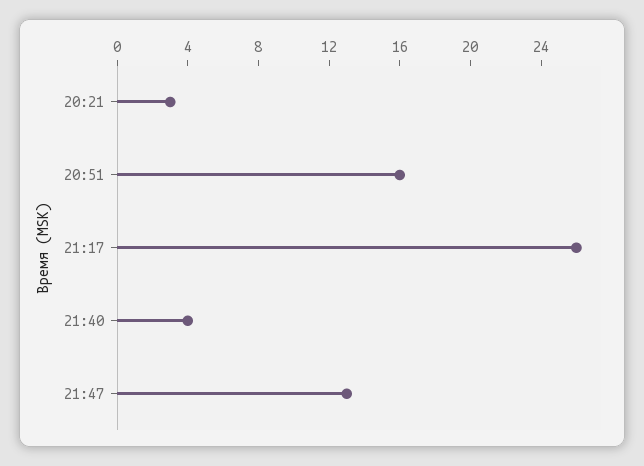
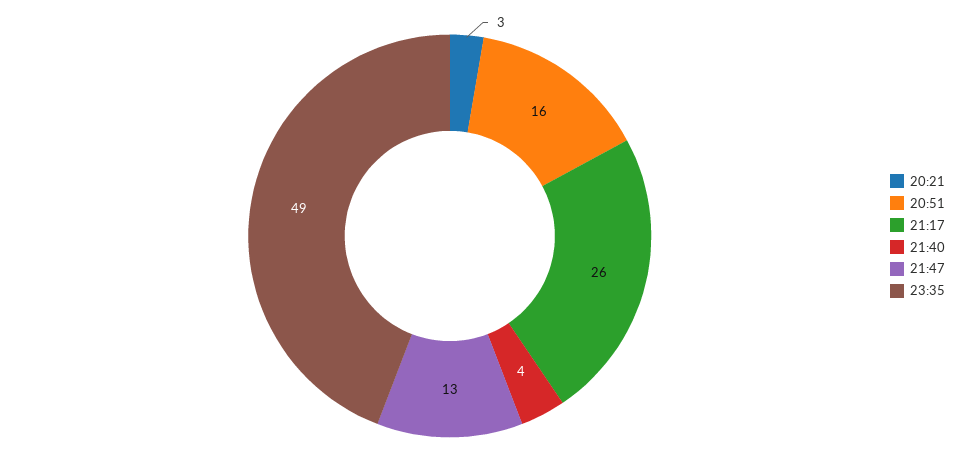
23:35: none -> 49

